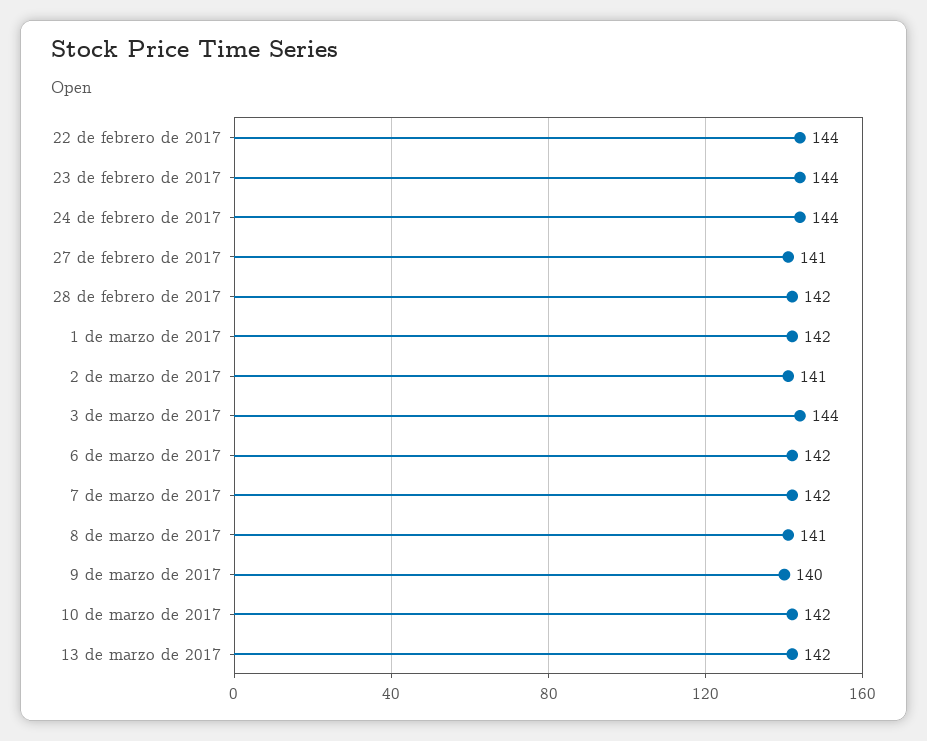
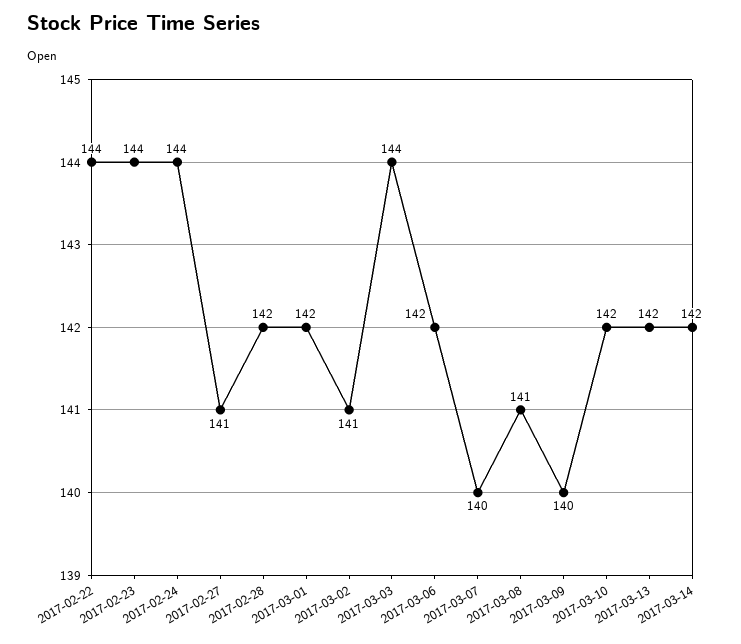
7 de marzo de 2017: 142 -> 140
2017-03-14: none -> 142

